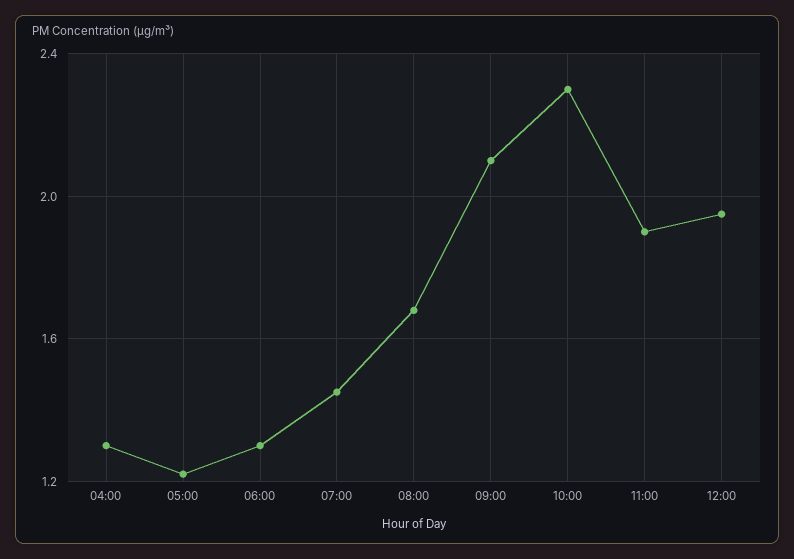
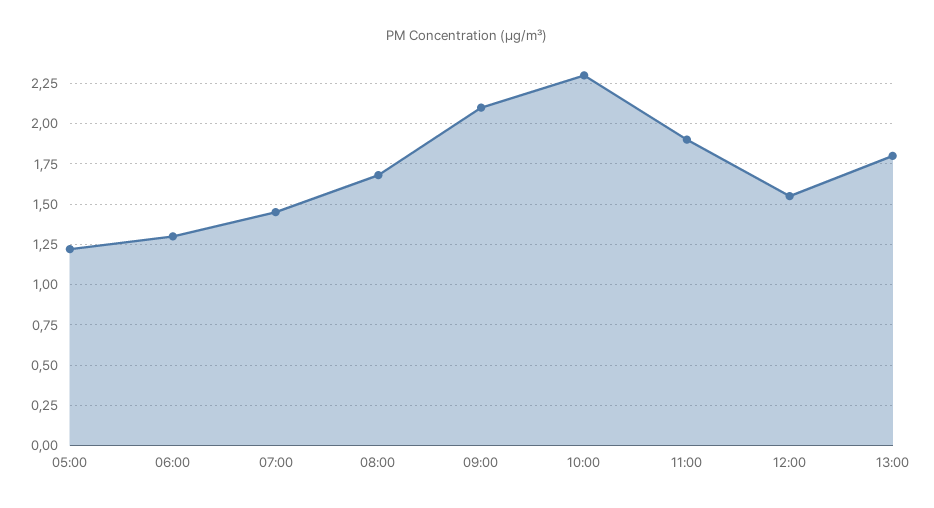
04:00: 1.3 -> none
12:00: 1.95 -> 1.55
13:00: none -> 1.8

